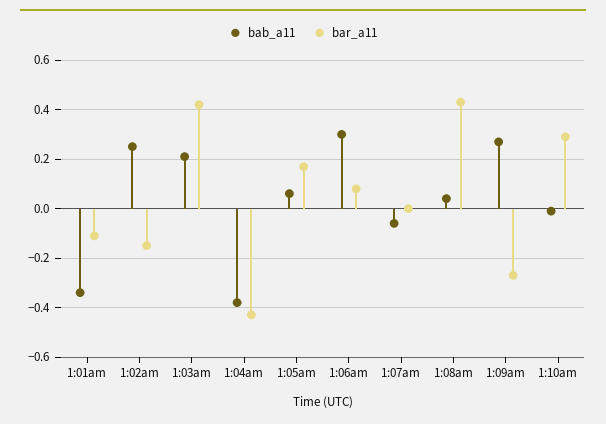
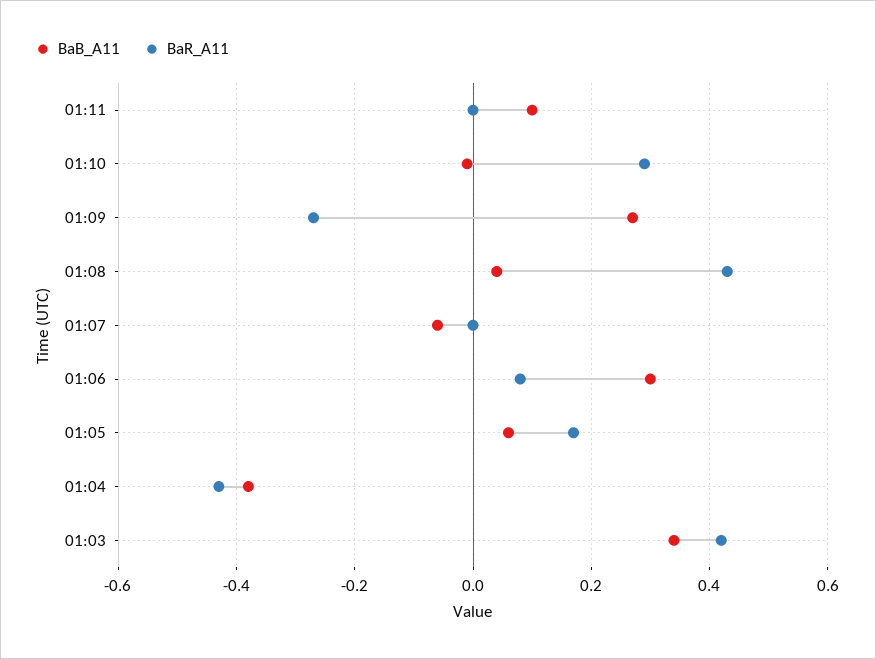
bab_a11, 1:01am: -0.35 -> none
bar_a11, 1:01am: -0.1 -> none
bab_a11, 1:02am: 0.25 -> none
bar_a11, 1:02am: -0.15 -> none
bab_a11, 1:03am: 0.2 -> 0.35
bab_a11, 01:11: none -> 0.1
bar_a11, 01:11: none -> 0

